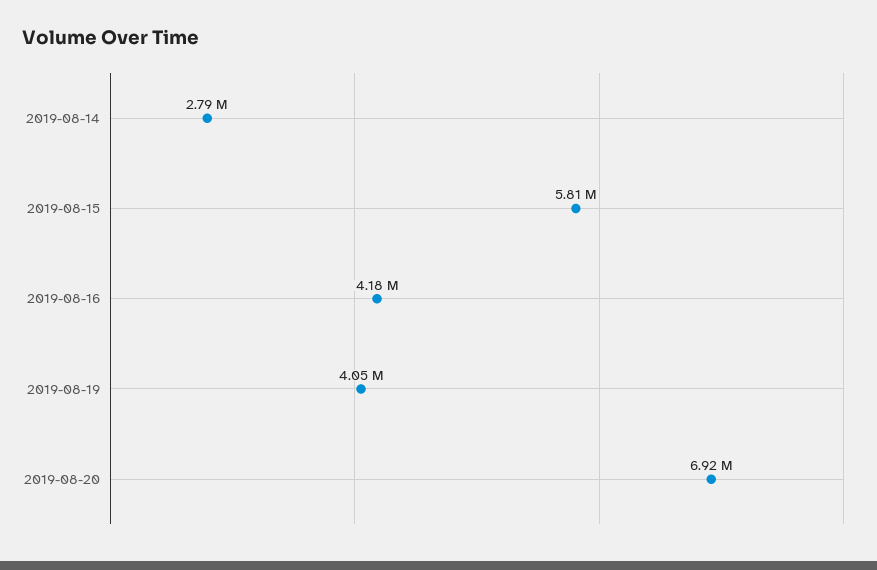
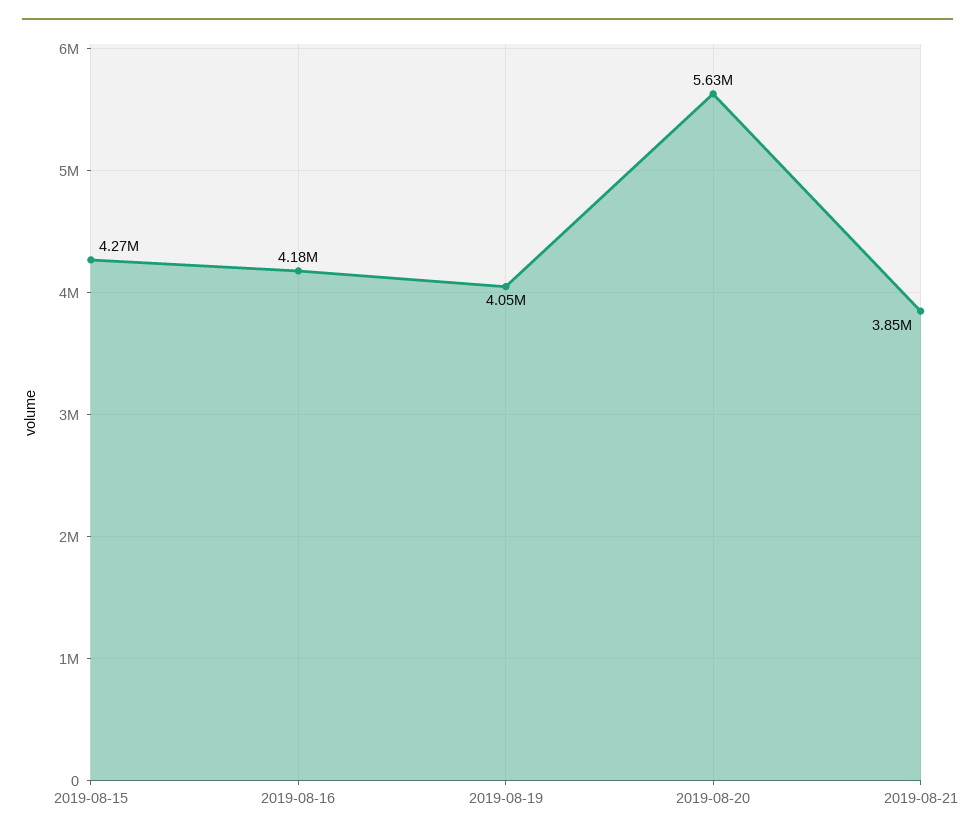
2019-08-14: 2790000 -> none
2019-08-15: 5810000 -> 4270000
2019-08-20: 6920000 -> 5630000
2019-08-21: none -> 3850000

